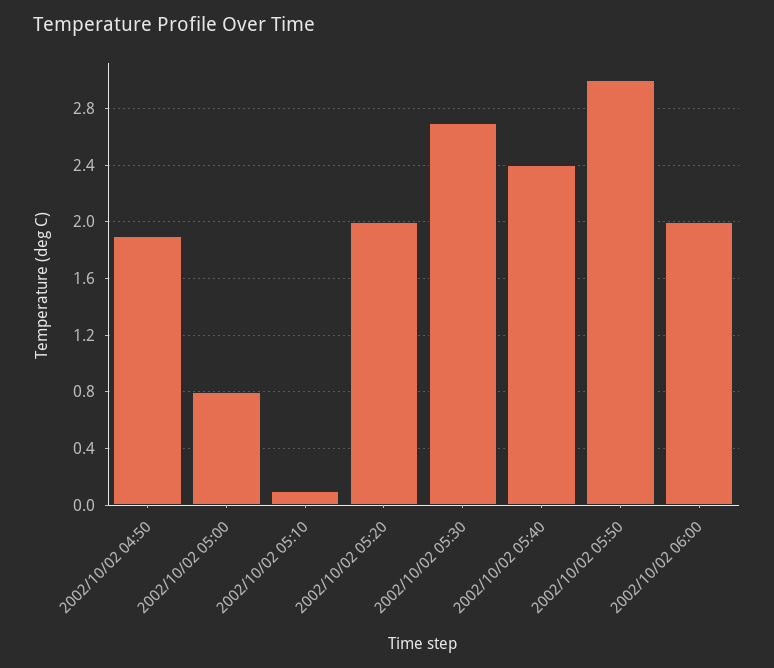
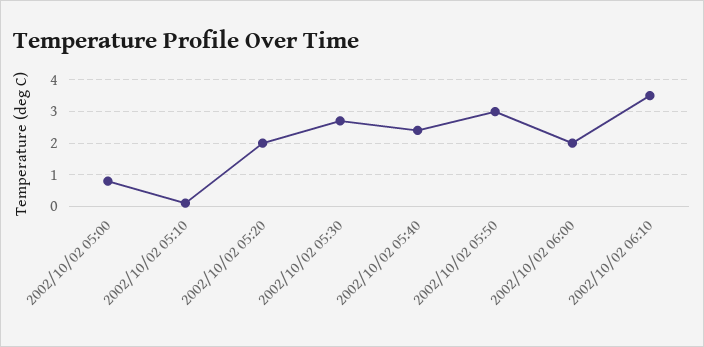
2002/10/02 04:50: 1.9 -> none
2002/10/02 06:10: none -> 3.5

